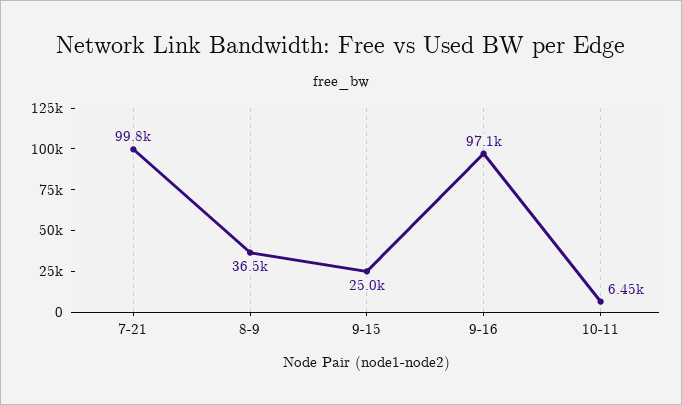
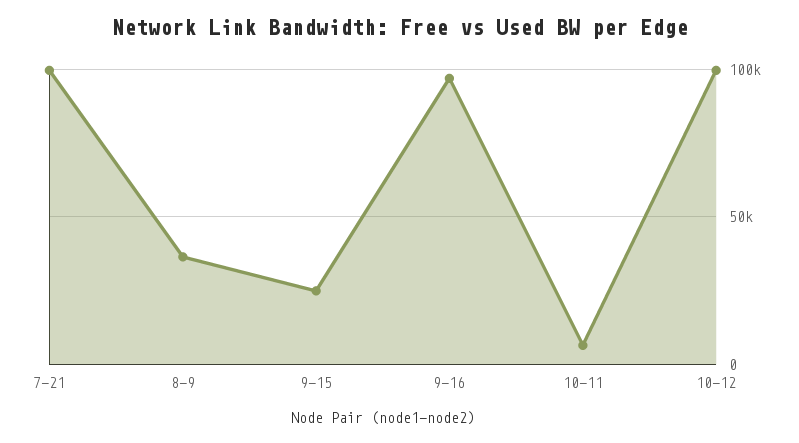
10-12: none -> 100000

